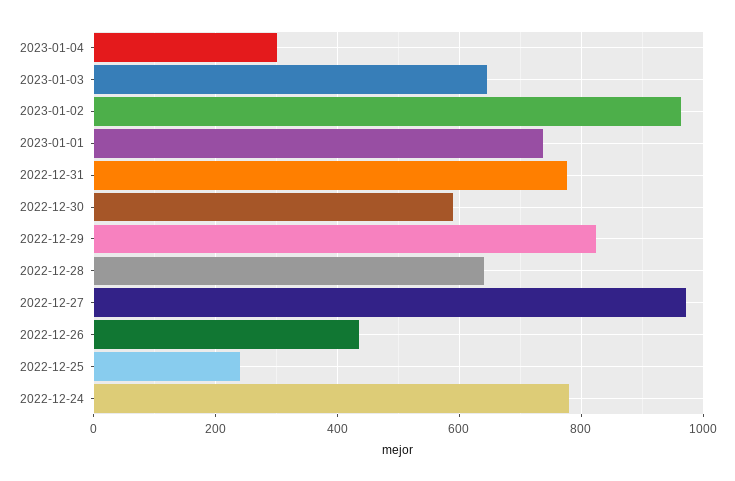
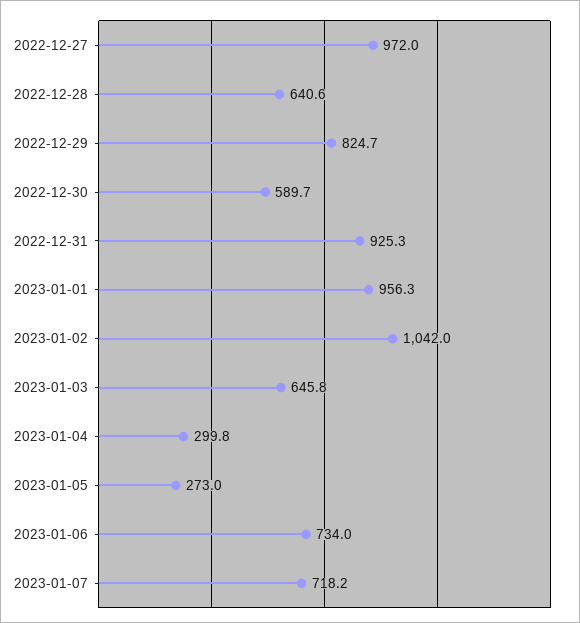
2023-01-02: 960 -> 1042
2023-01-01: 740 -> 956.3
2022-12-31: 780 -> 925.3
2022-12-26: 440 -> none
2022-12-25: 240 -> none
2022-12-24: 780 -> none
2023-01-05: none -> 273
2023-01-06: none -> 734
2023-01-07: none -> 718.2

